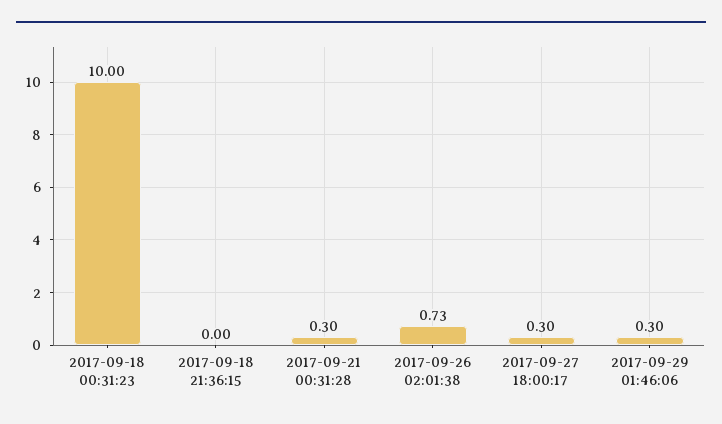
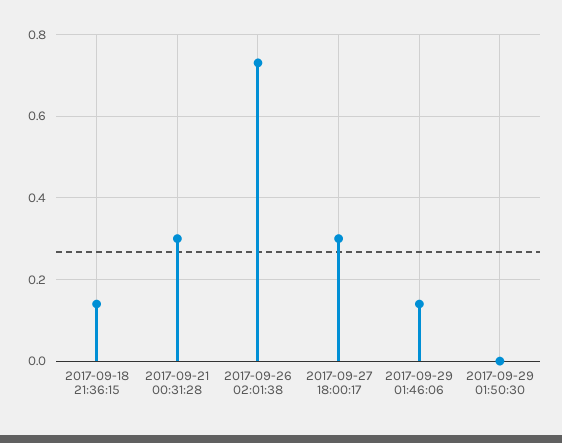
2017-09-18 00:31:23: 10 -> none
2017-09-18 21:36:15: 0 -> 0.15
2017-09-29 01:46:06: 0.3 -> 0.15
2017-09-29 01:50:30: none -> 0

